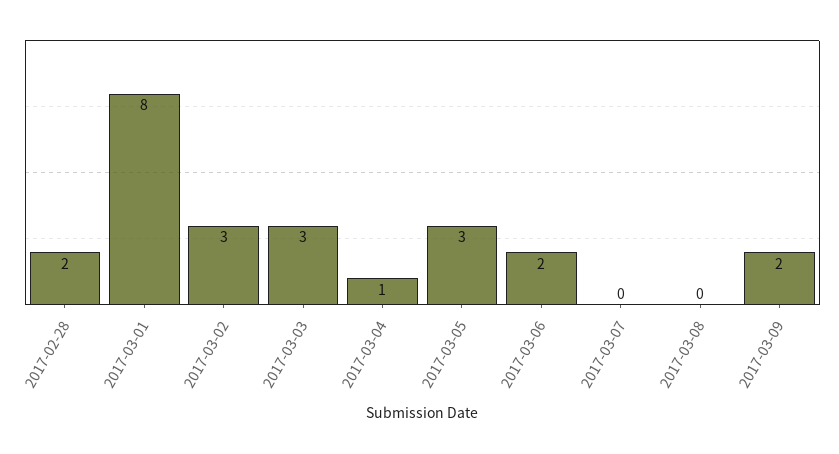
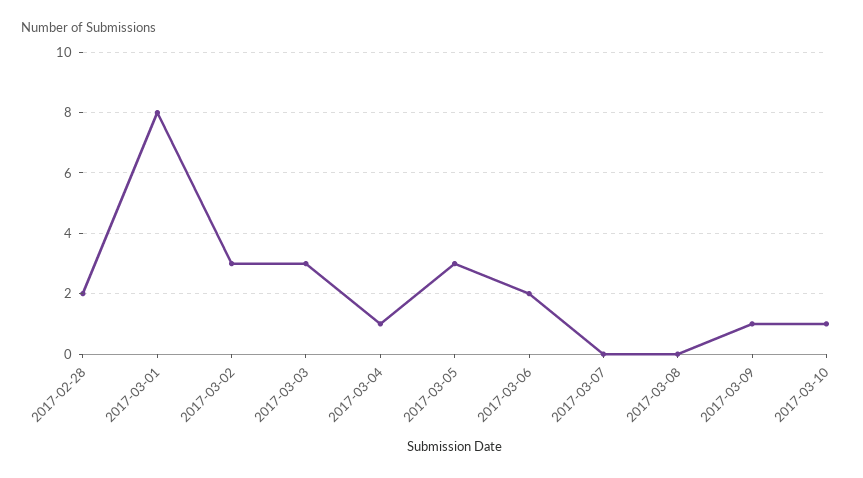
2017-03-09: 2 -> 1
2017-03-10: none -> 1

